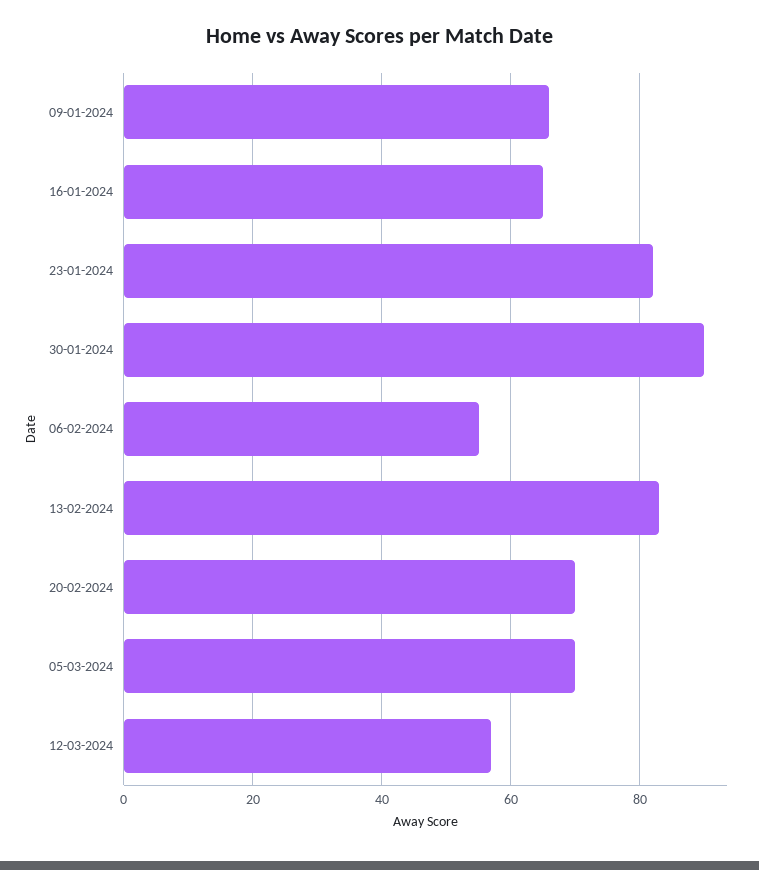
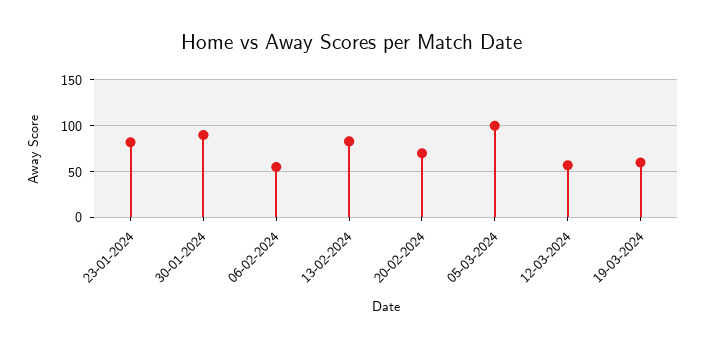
09-01-2024: 65 -> none
16-01-2024: 65 -> none
05-03-2024: 70 -> 100
19-03-2024: none -> 60

